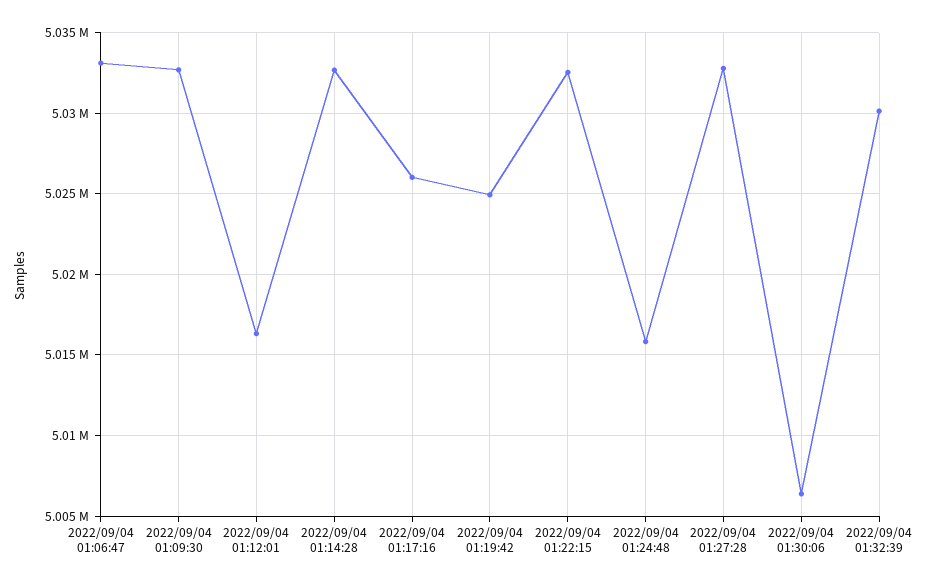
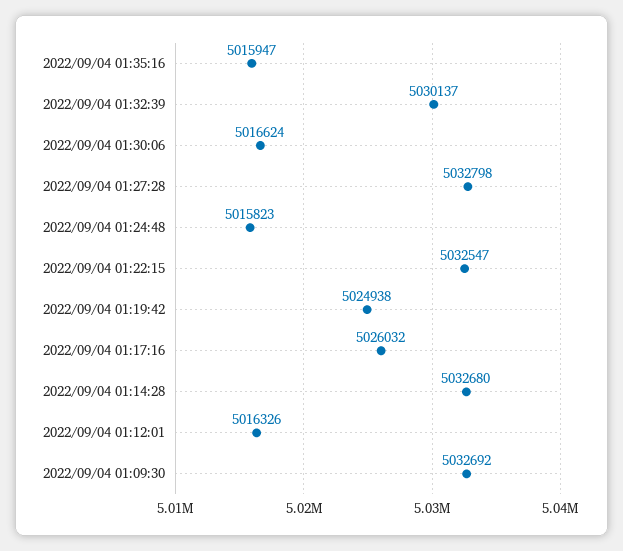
2022/09/04 01:06:47: 5033000 -> none
2022/09/04 01:30:06: 5006500 -> 5016624
2022/09/04 01:35:16: none -> 5015947

